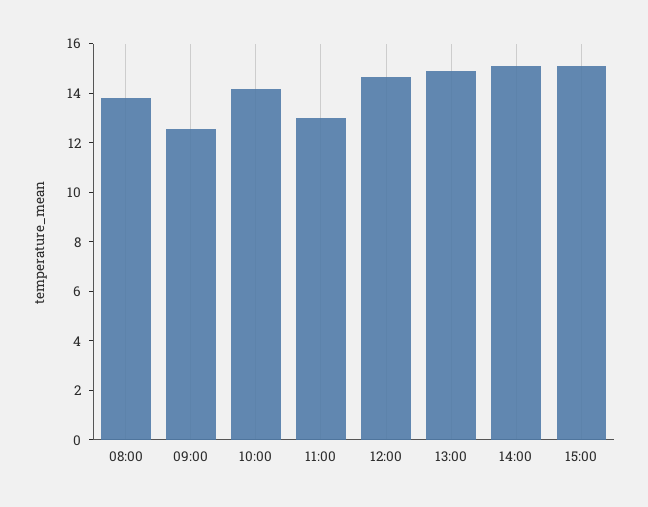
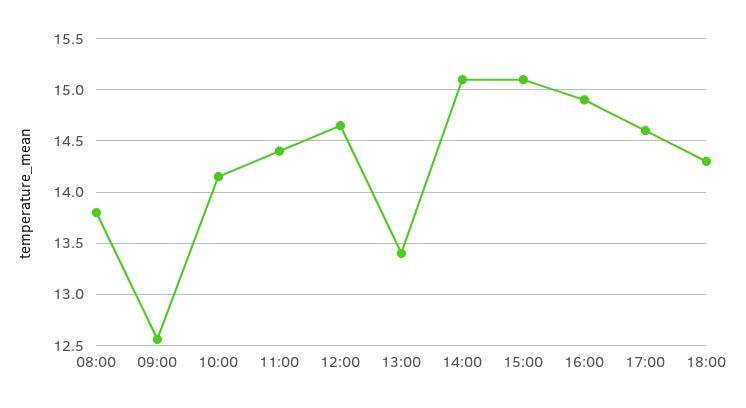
11:00: 13 -> 14.4
13:00: 15 -> 13.4
16:00: none -> 14.9
17:00: none -> 14.6
18:00: none -> 14.3

